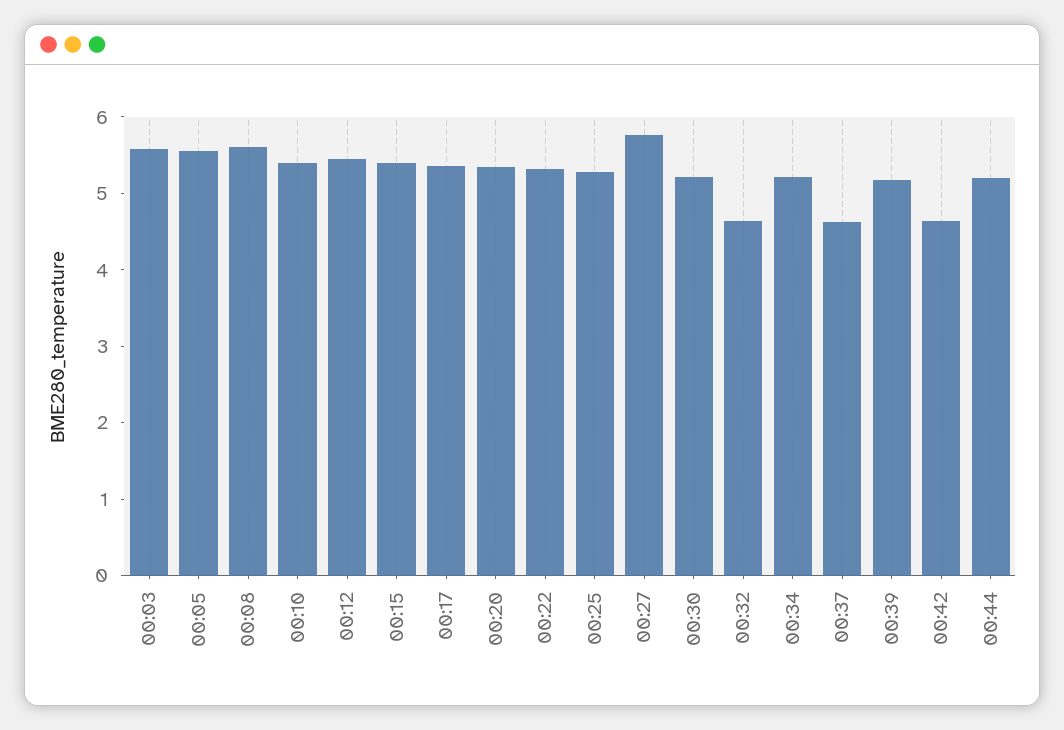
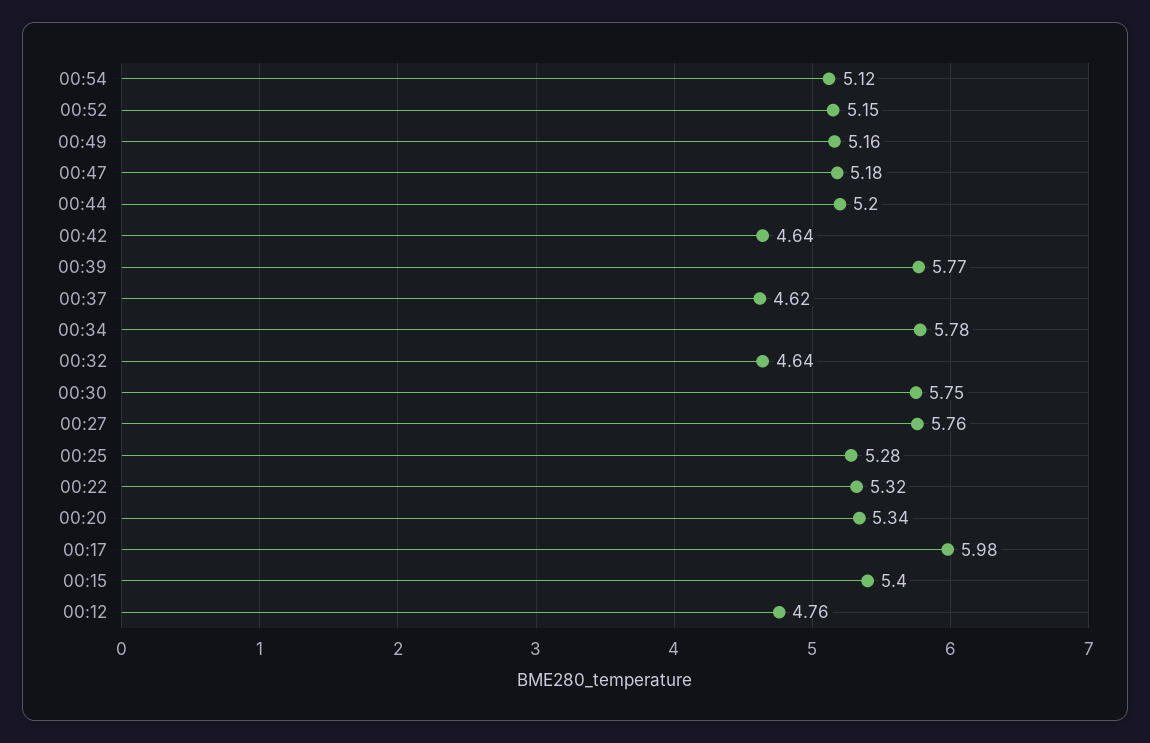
00:03: 5.6 -> none
00:05: 5.6 -> none
00:08: 5.6 -> none
00:10: 5.4 -> none
00:12: 5.4 -> 4.76
00:17: 5.4 -> 5.98
00:30: 5.2 -> 5.75
00:34: 5.2 -> 5.78
00:39: 5.2 -> 5.77
00:54: none -> 5.12
00:52: none -> 5.15
00:49: none -> 5.16
00:47: none -> 5.18

